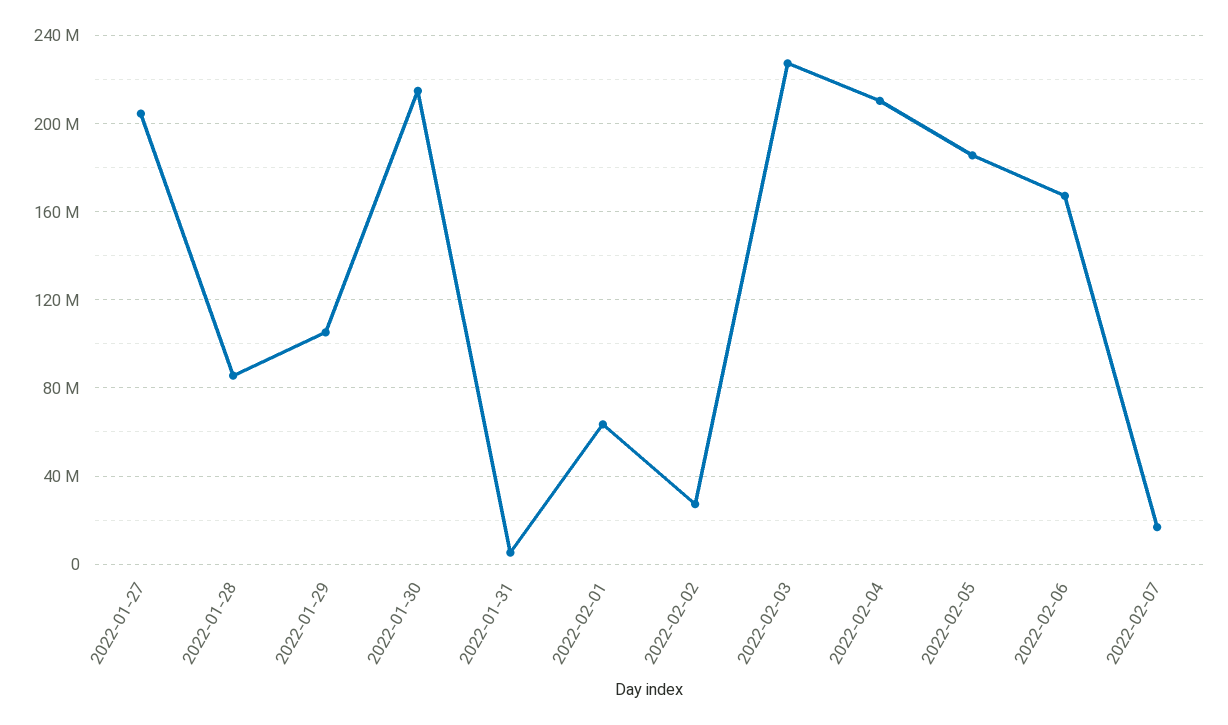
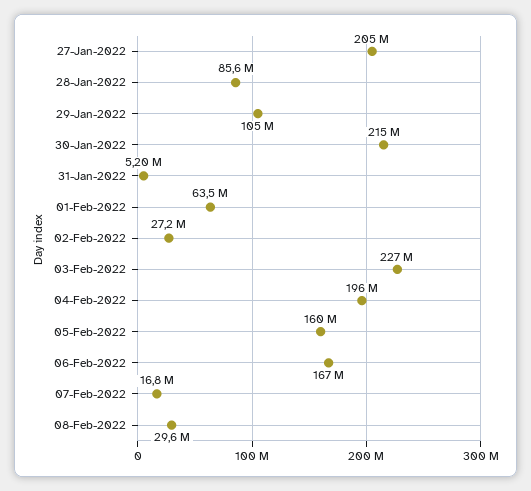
2022-02-04: 210000000 -> 196000000
2022-02-05: 185000000 -> 160000000
08-Feb-2022: none -> 29600000

